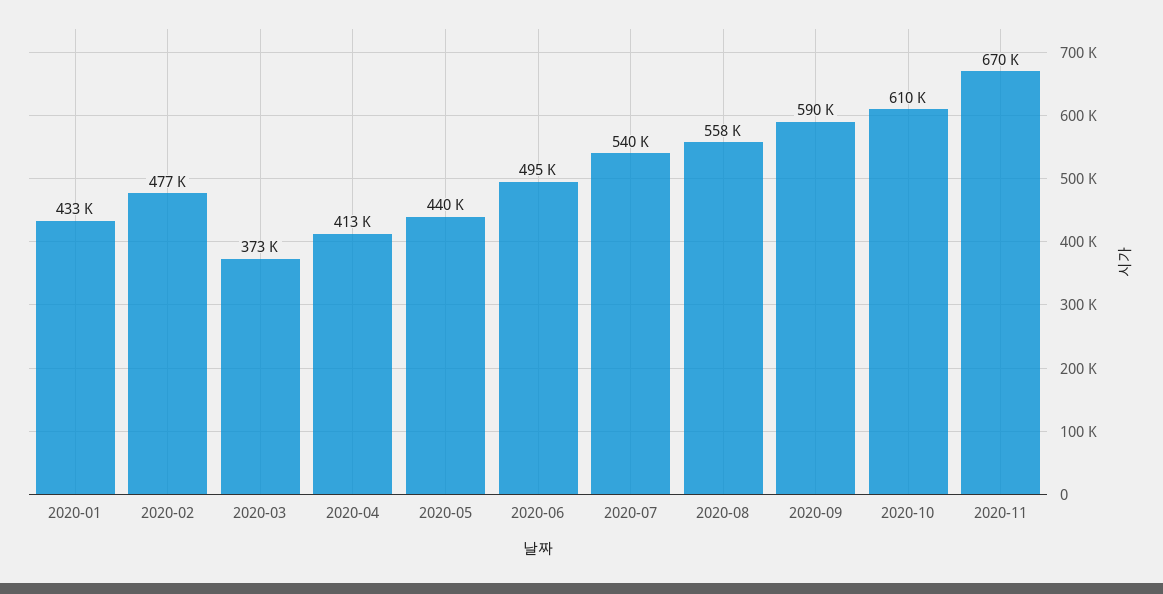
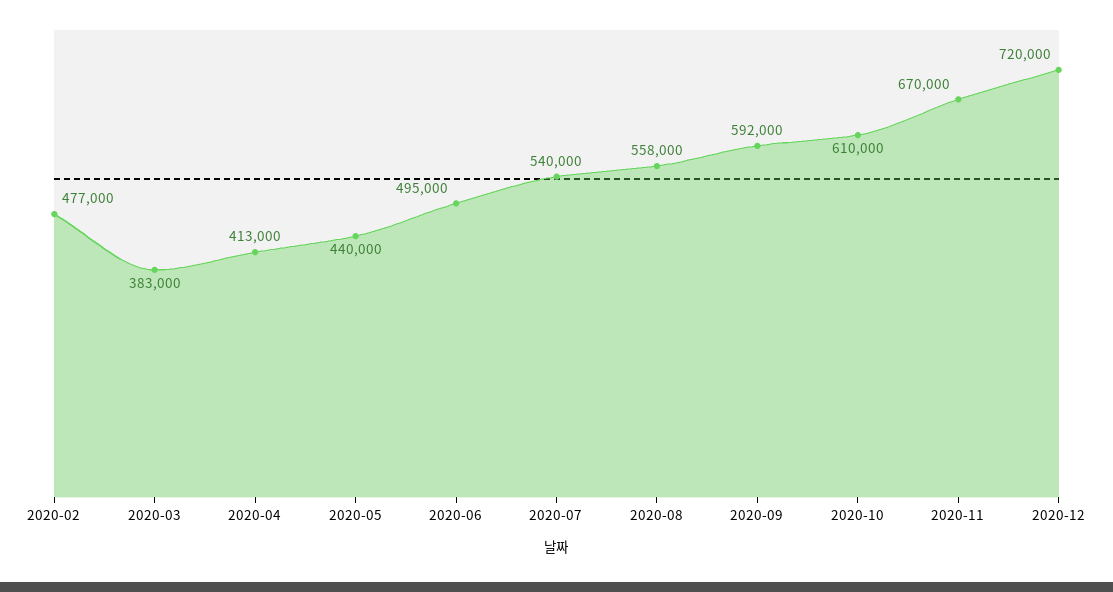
2020-01: 433000 -> none
2020-03: 373000 -> 383000
2020-09: 590000 -> 592000
2020-12: none -> 720000

